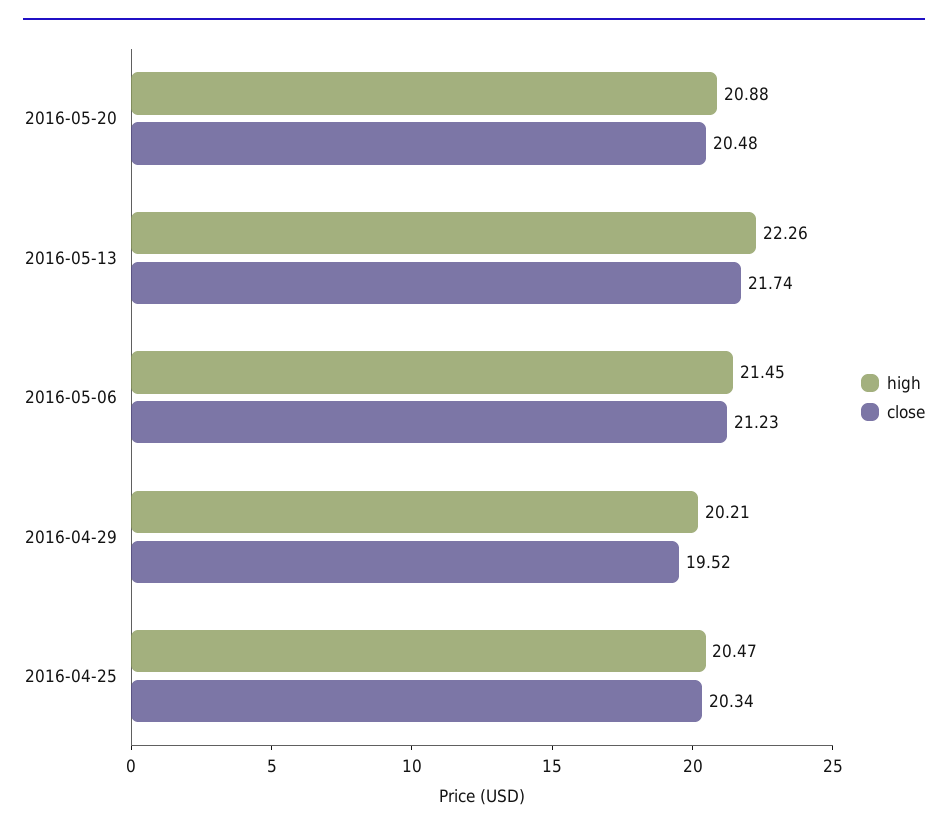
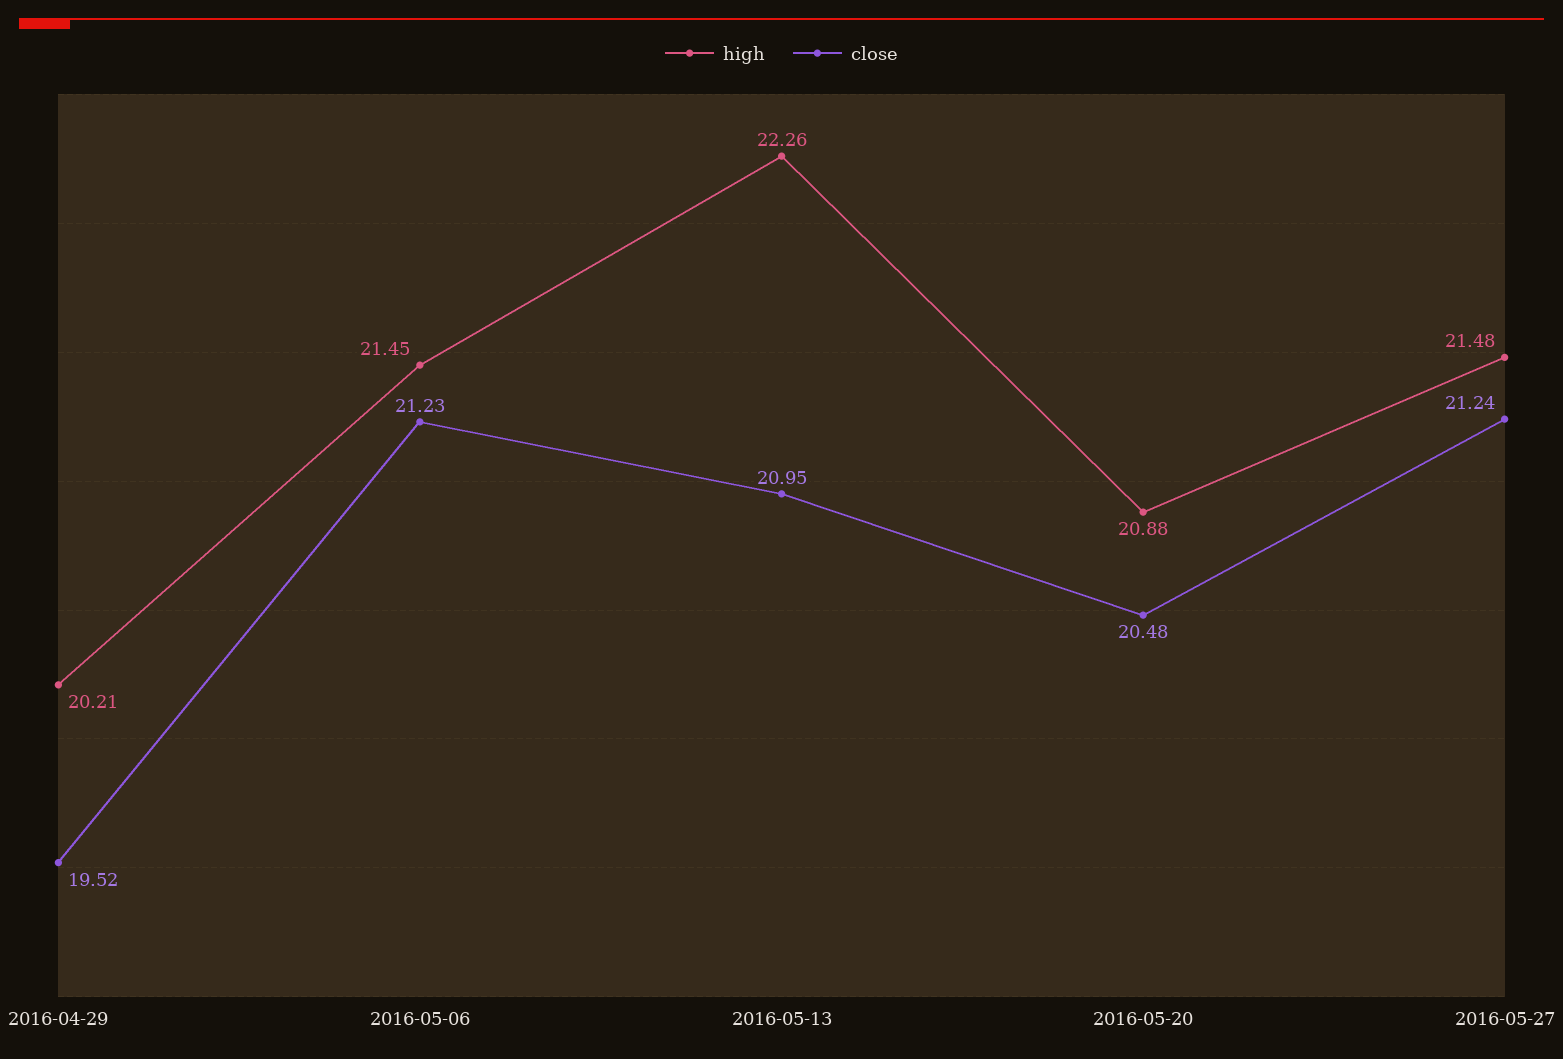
close, 2016-05-13: 21.74 -> 20.95
high, 2016-04-25: 20.47 -> none
close, 2016-04-25: 20.34 -> none
high, 2016-05-27: none -> 21.48
close, 2016-05-27: none -> 21.24

